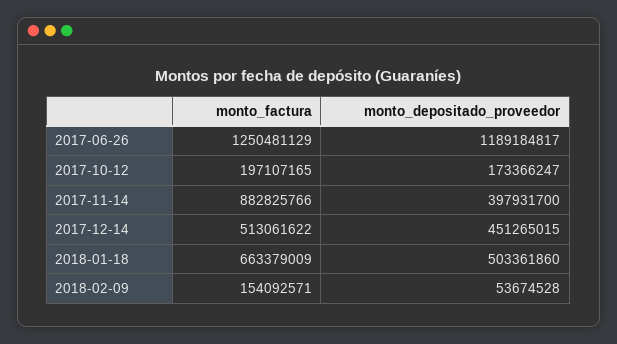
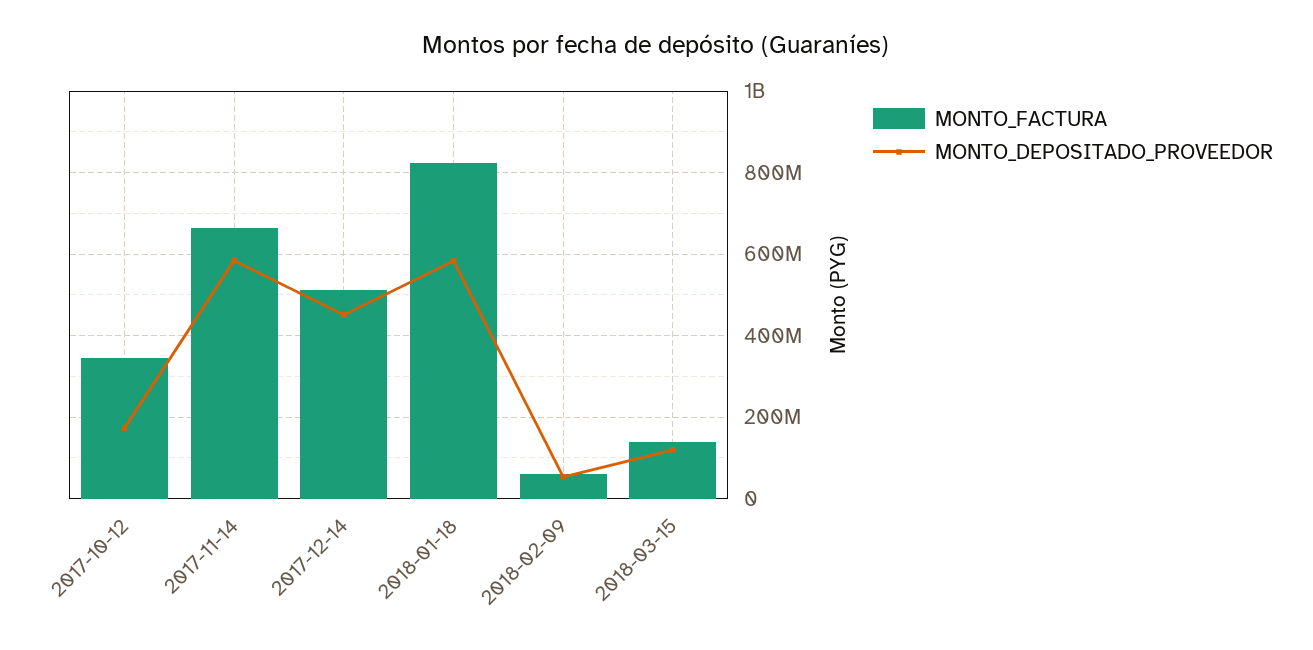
monto_factura, 2017-06-26: 1250481129 -> none
monto_depositado_proveedor, 2017-06-26: 1189184817 -> none
monto_factura, 2017-10-12: 197107165 -> 340000000
monto_factura, 2017-11-14: 882825766 -> 660000000
monto_depositado_proveedor, 2017-11-14: 397931700 -> 580000000
monto_factura, 2018-01-18: 663379009 -> 820000000
monto_depositado_proveedor, 2018-01-18: 503361860 -> 580000000
monto_factura, 2018-02-09: 154092571 -> 60000000
monto_factura, 2018-03-15: none -> 140000000
monto_depositado_proveedor, 2018-03-15: none -> 120000000

